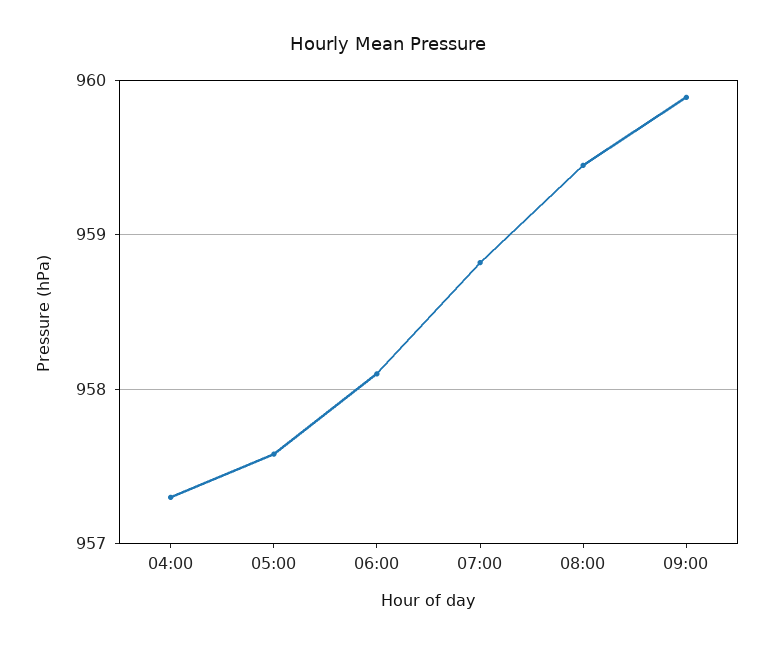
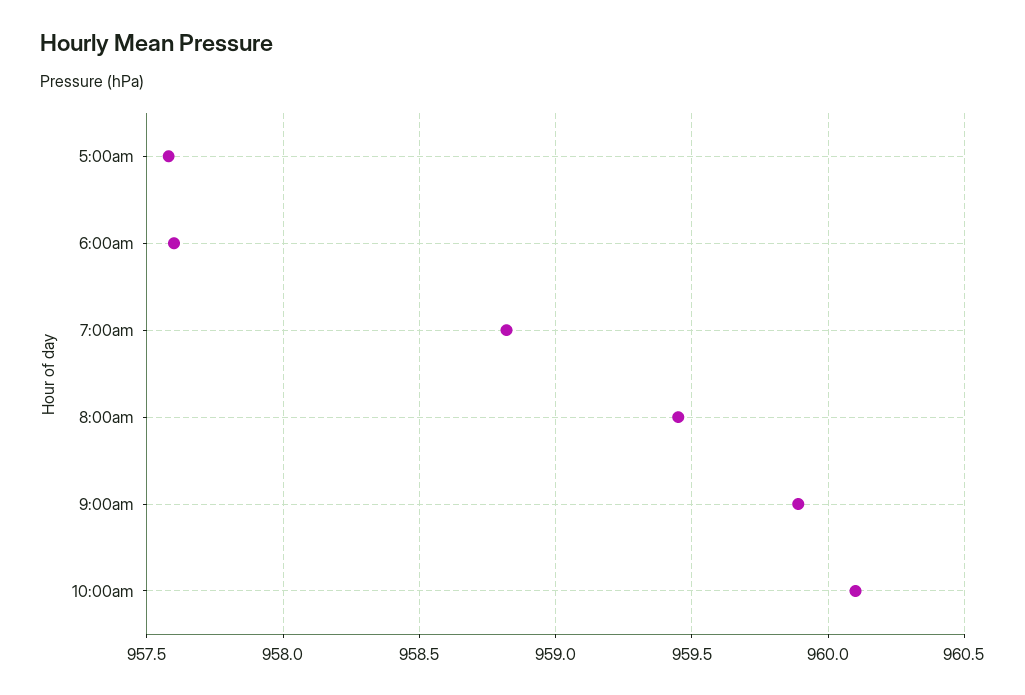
04:00: 957.3 -> none
06:00: 958.1 -> 957.6
10:00am: none -> 960.1

